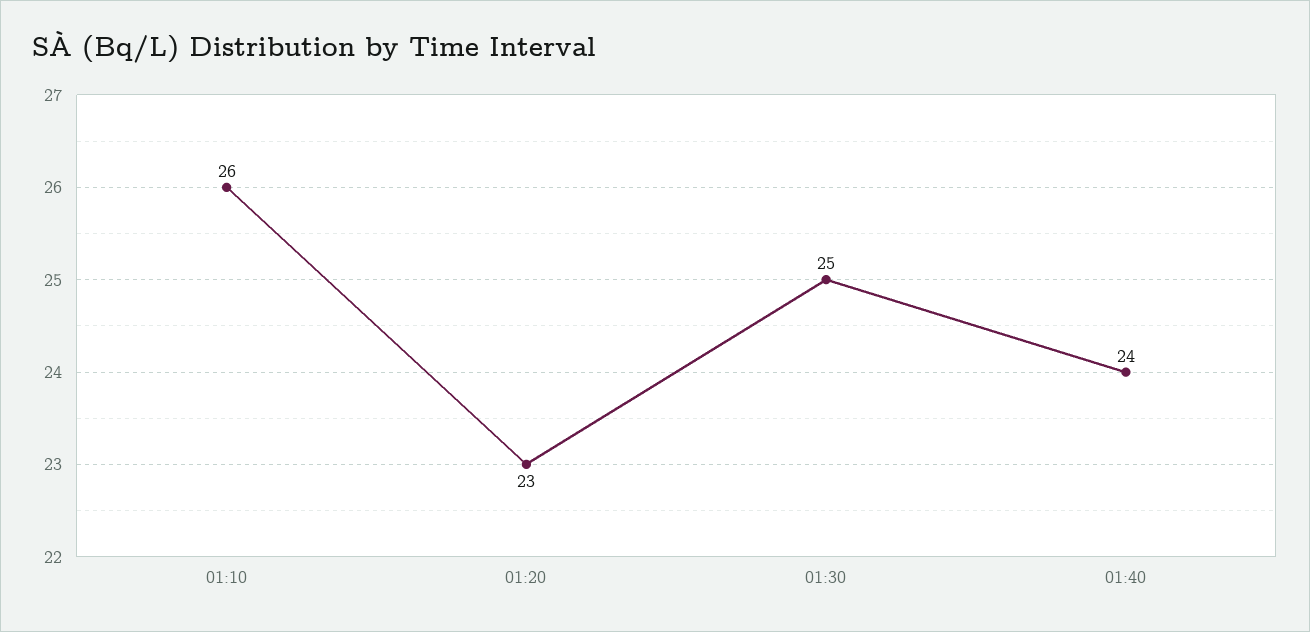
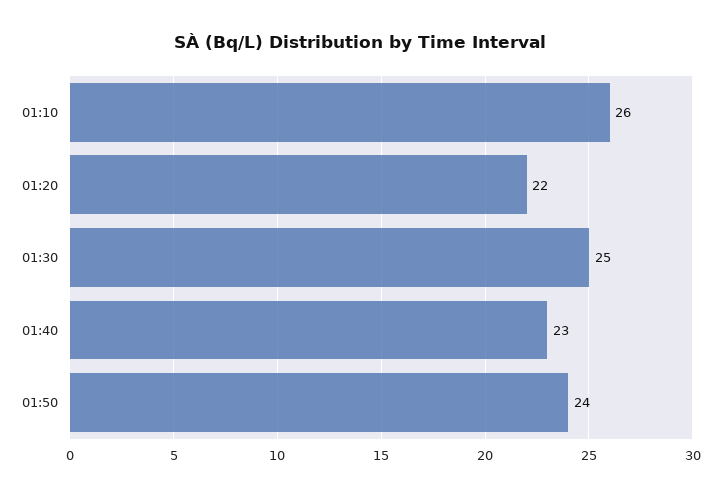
01:20: 23 -> 22
01:40: 24 -> 23
01:50: none -> 24

